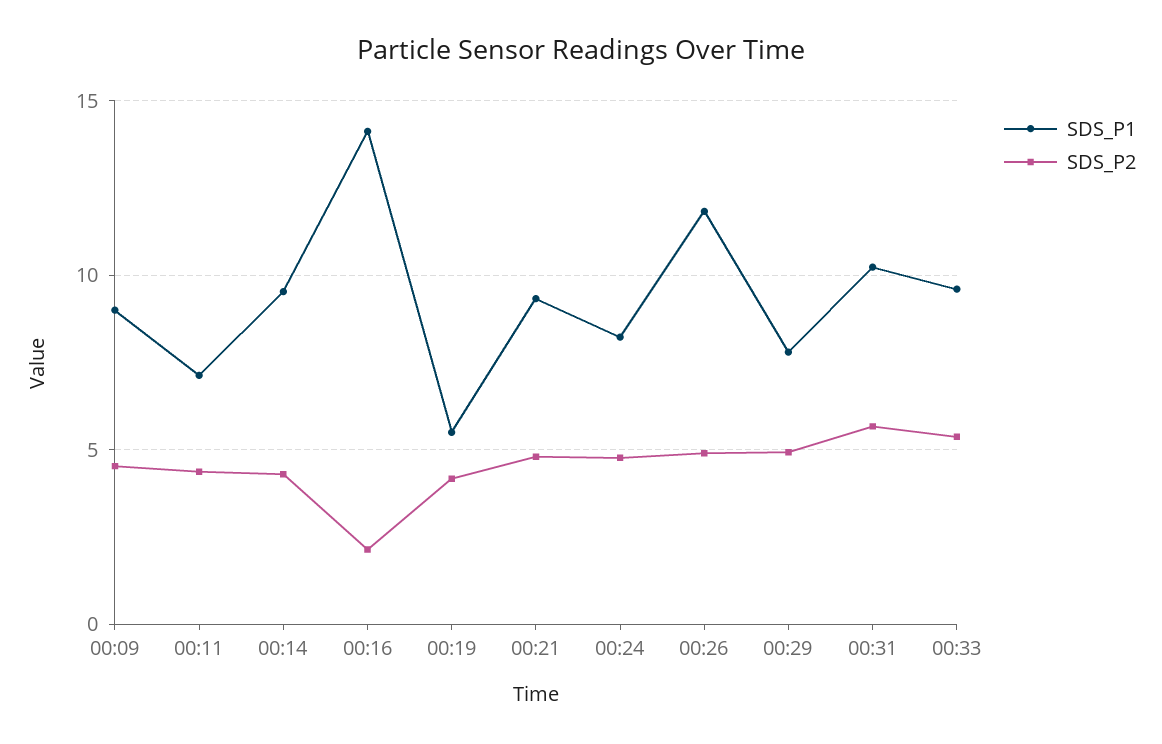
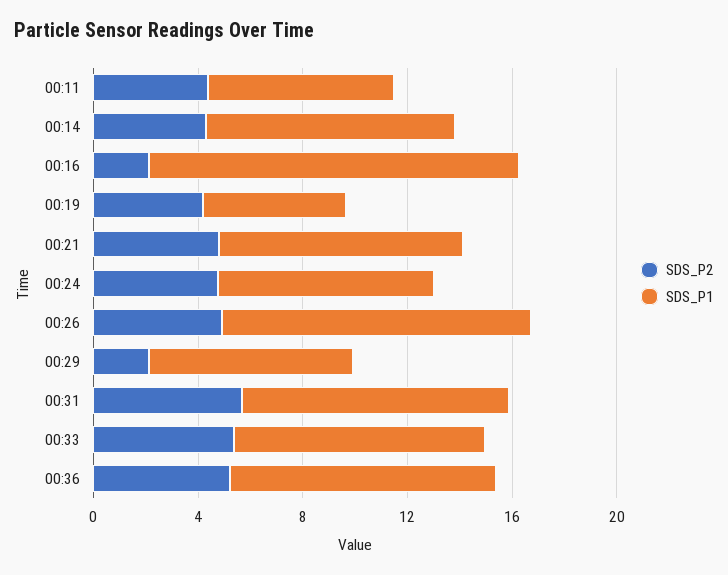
SDS_P1, 00:09: 9 -> none
SDS_P2, 00:09: 4.5 -> none
SDS_P2, 00:29: 5 -> 2
SDS_P2, 00:36: none -> 5
SDS_P1, 00:36: none -> 10

